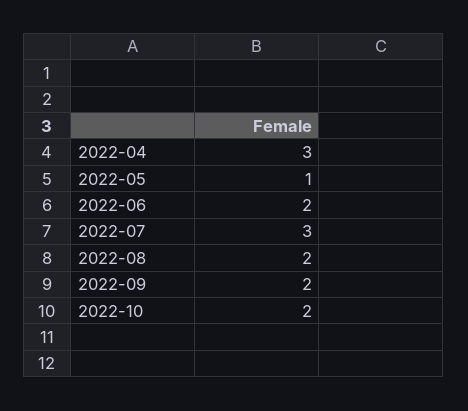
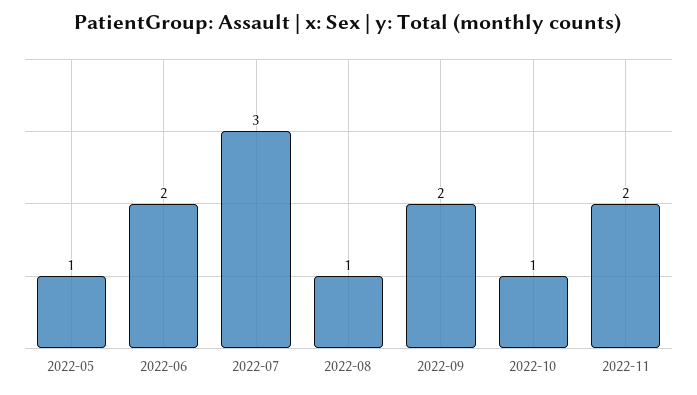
2022-04: 3 -> none
2022-08: 2 -> 1
2022-10: 2 -> 1
2022-11: none -> 2

